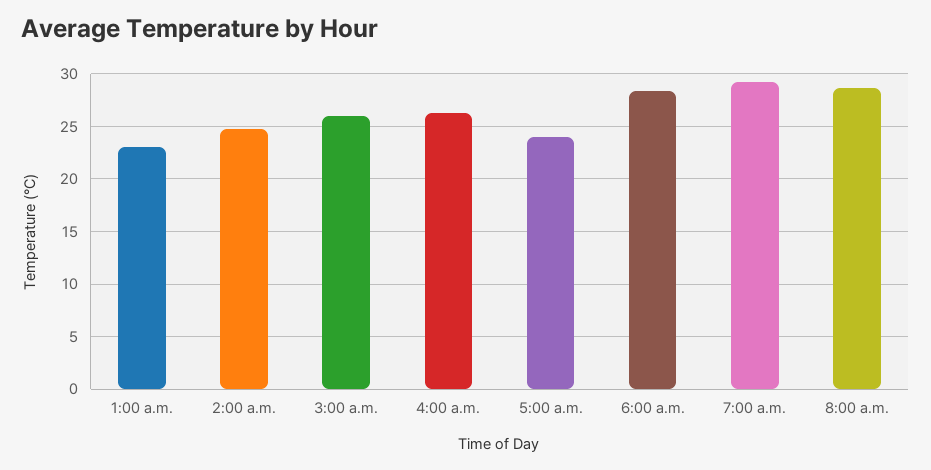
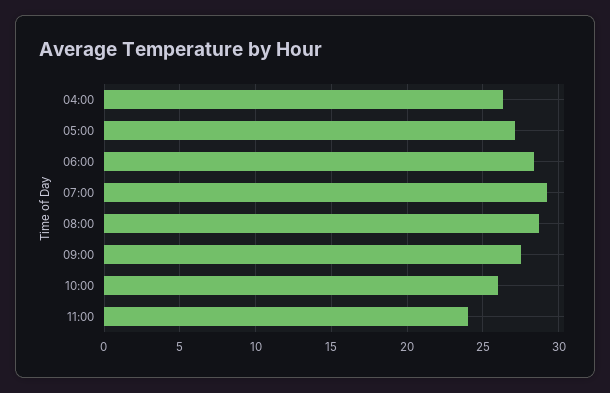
1:00 a.m.: 23 -> none
2:00 a.m.: 25 -> none
3:00 a.m.: 26 -> none
5:00 a.m.: 24 -> 27
09:00: none -> 27.5
10:00: none -> 26
11:00: none -> 24

